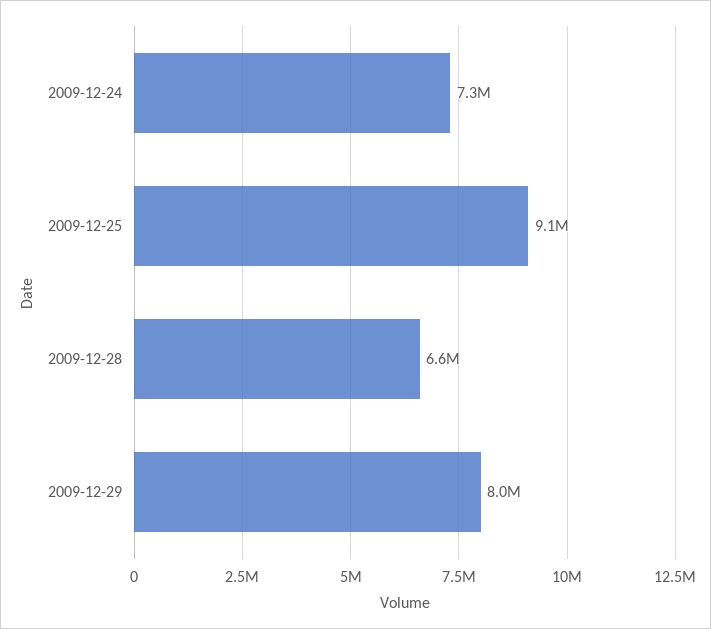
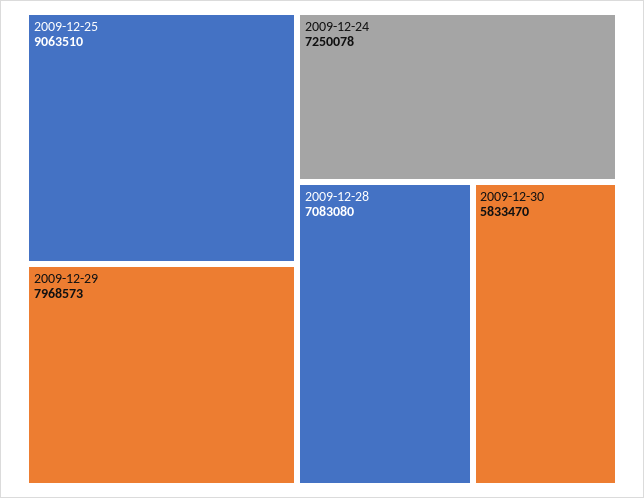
2009-12-28: 6600000 -> 7083080
2009-12-30: none -> 5833470

